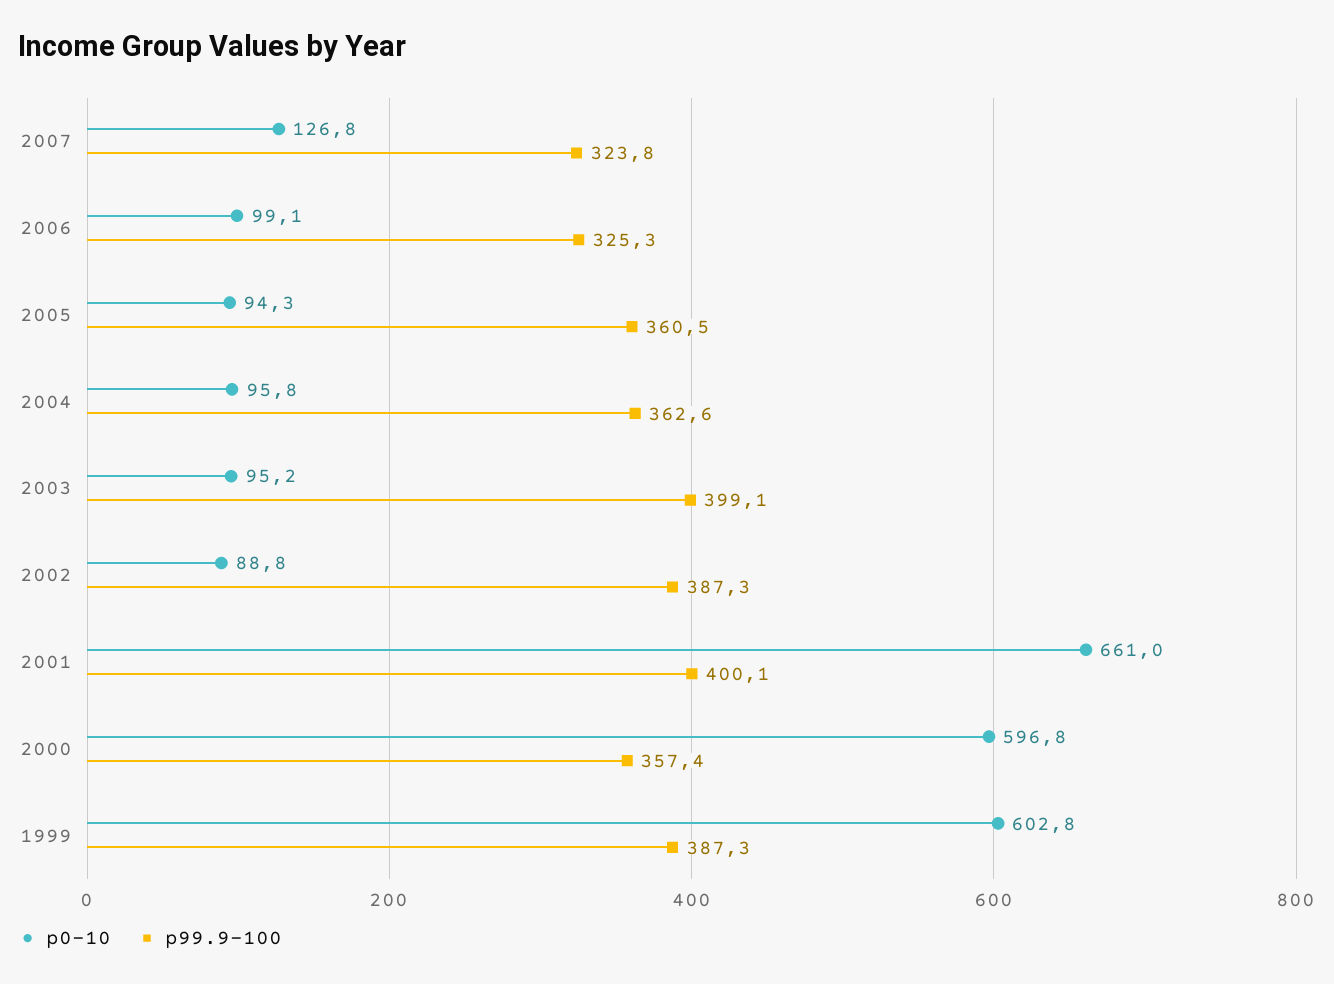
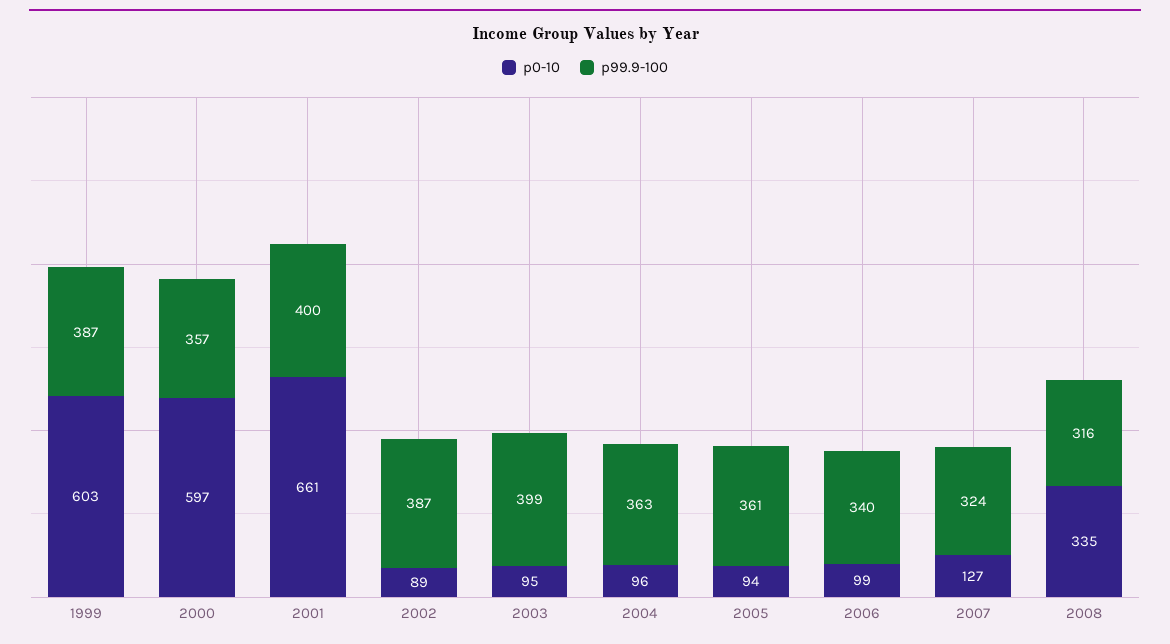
p99.9-100, 2006: 325.3 -> 340
p0-10, 2008: none -> 335
p99.9-100, 2008: none -> 316

